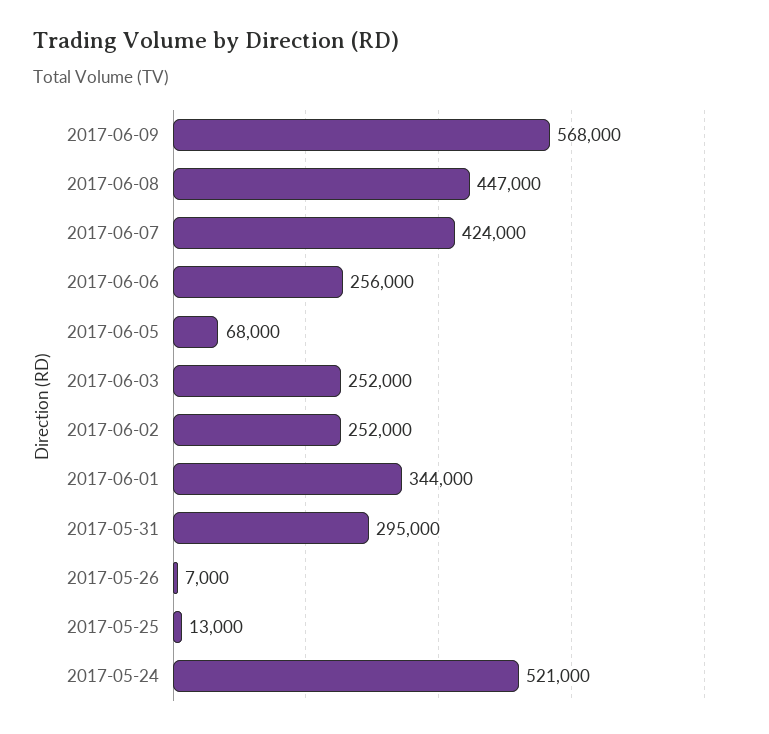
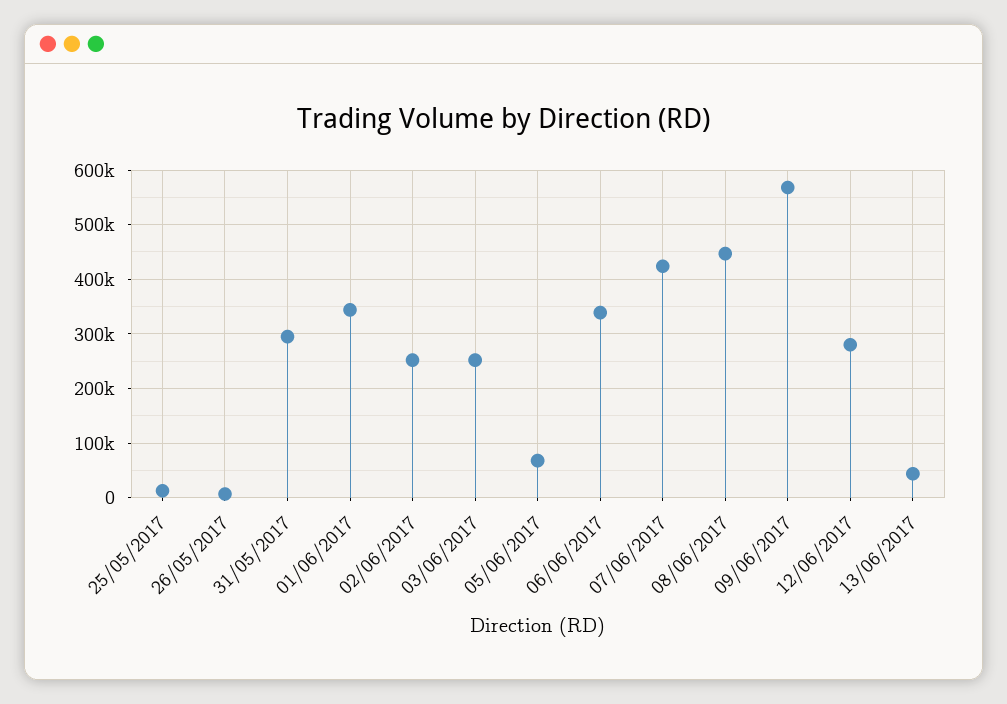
2017-06-06: 256000 -> 340000
2017-05-24: 521000 -> none
12/06/2017: none -> 280000
13/06/2017: none -> 40000

